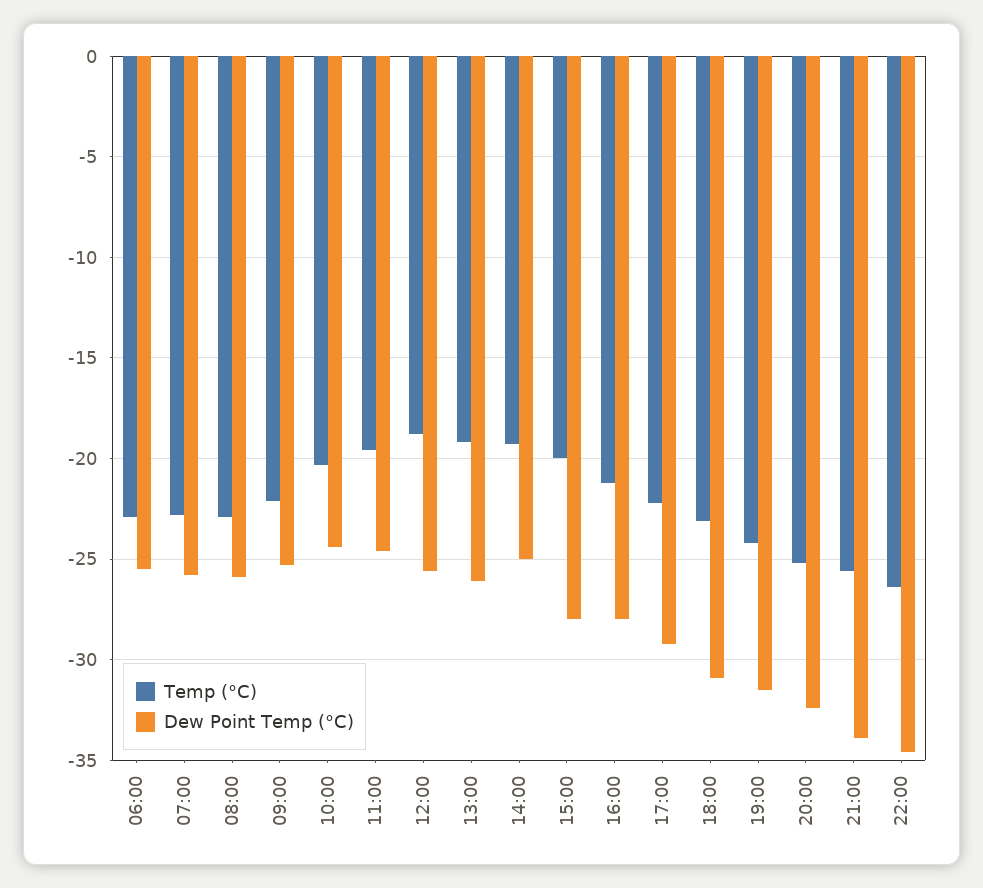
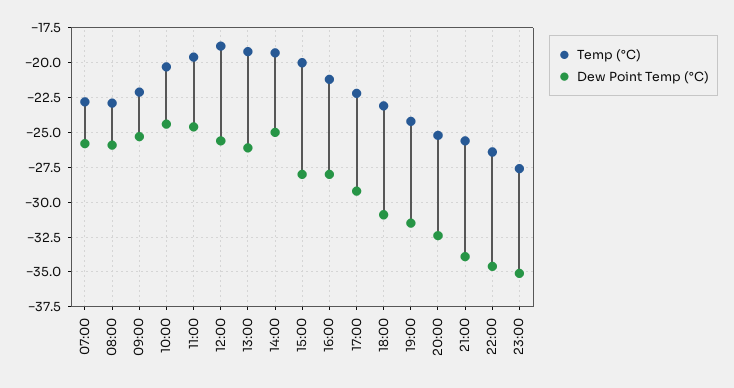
Temp (°C), 06:00: -23 -> none
Dew Point Temp (°C), 06:00: -25.5 -> none
Temp (°C), 23:00: none -> -27.5
Dew Point Temp (°C), 23:00: none -> -35

